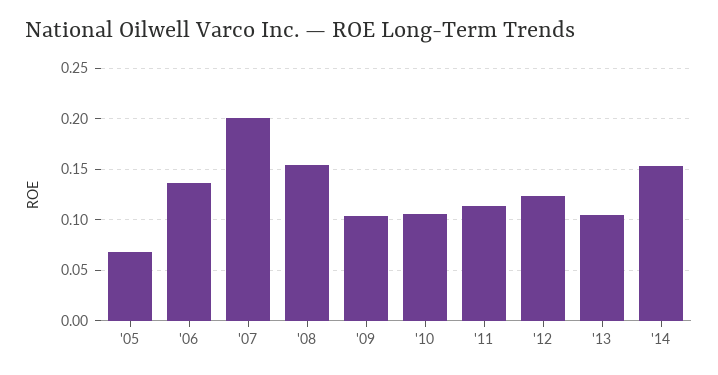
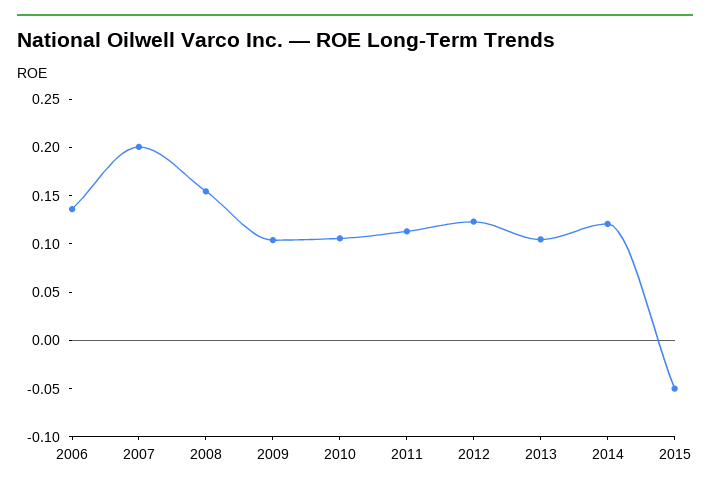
'05: 0.07 -> none
'14: 0.15 -> 0.12
2015: none -> -0.05

